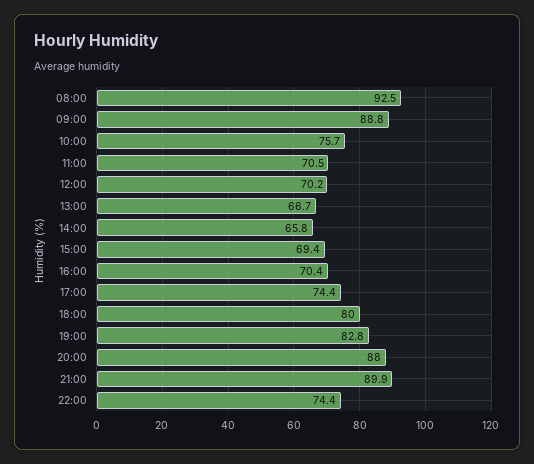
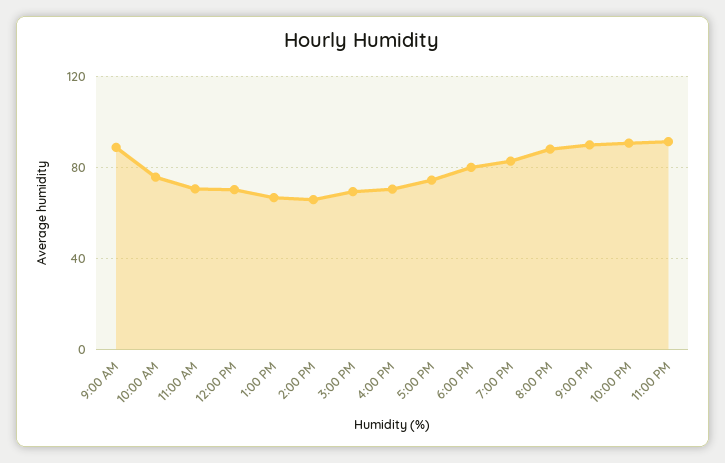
08:00: 92.5 -> none
22:00: 74.4 -> 90
11:00 PM: none -> 90

